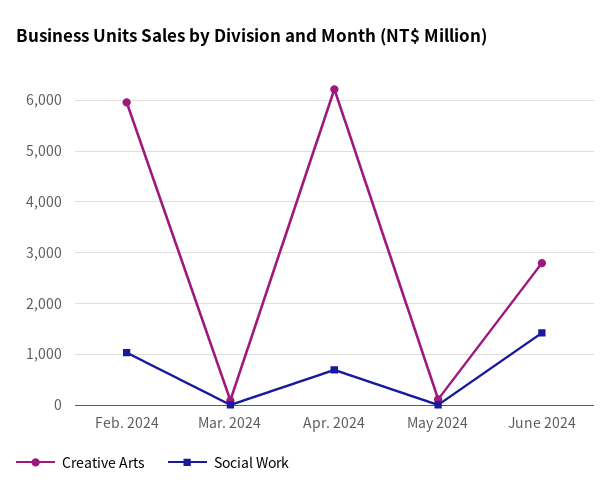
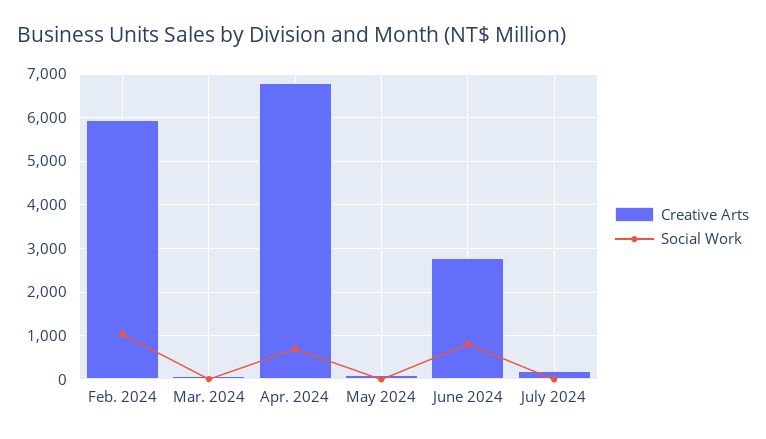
Creative Arts, Apr. 2024: 6200 -> 6800
Social Work, June 2024: 1400 -> 800
Creative Arts, July 2024: none -> 200
Social Work, July 2024: none -> 0

